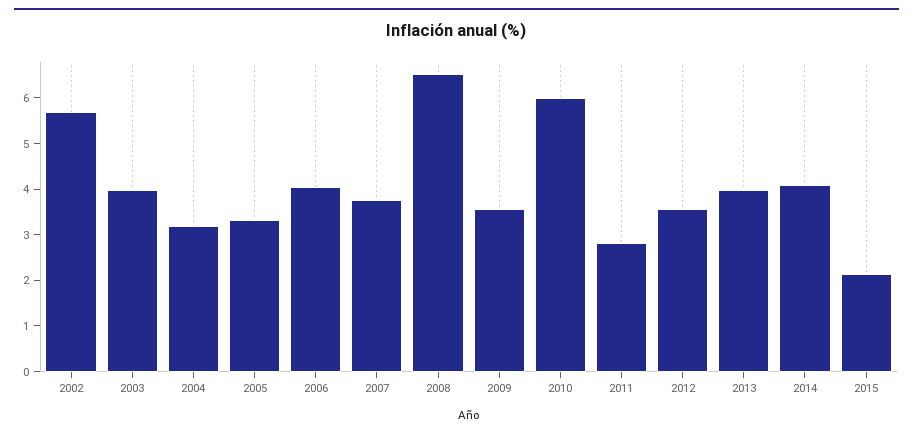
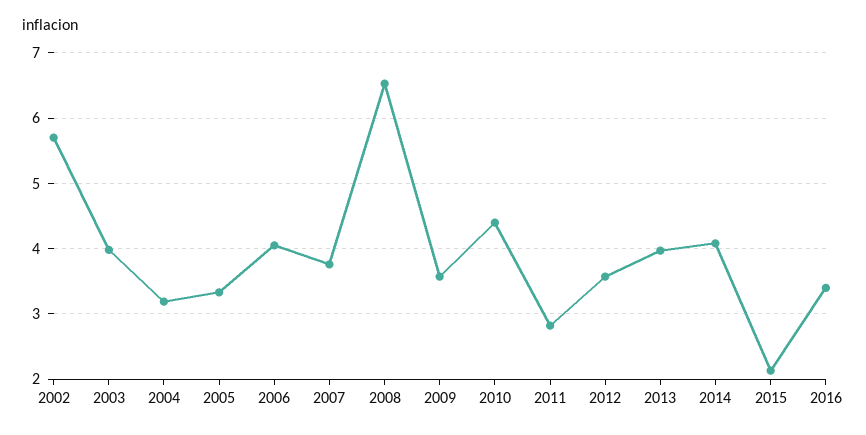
2010: 6 -> 4.4
2016: none -> 3.4

